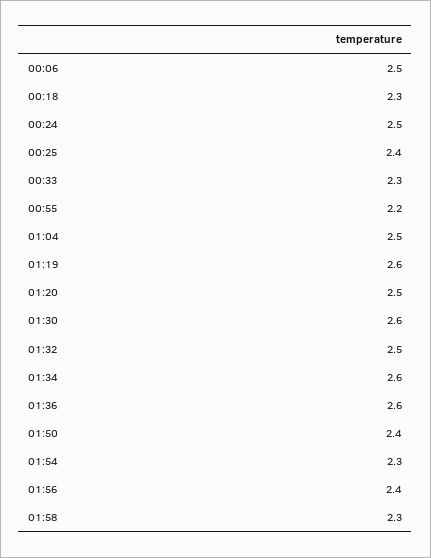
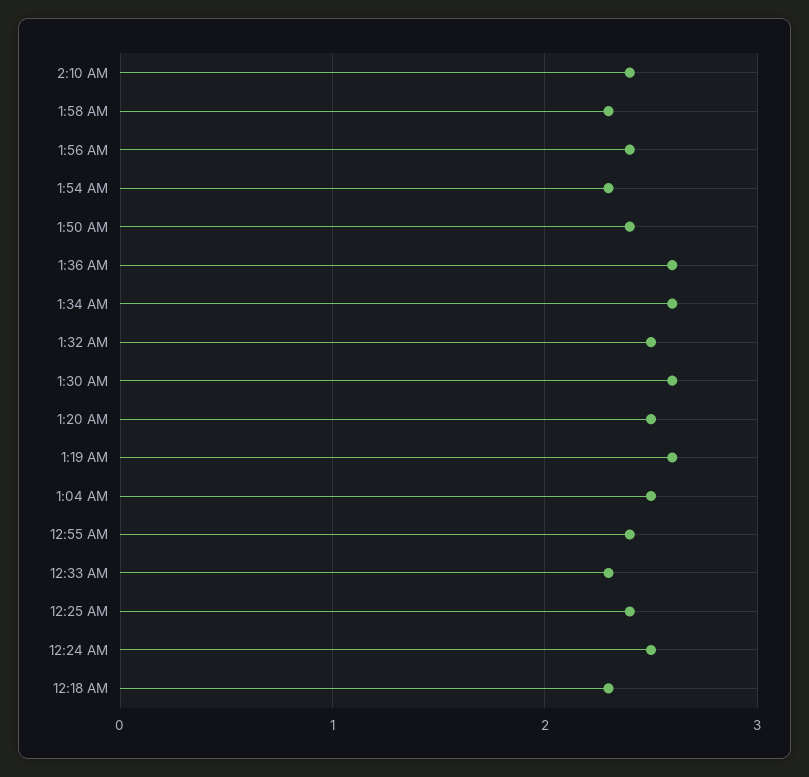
00:06: 2.5 -> none
00:55: 2.2 -> 2.4
2:10 AM: none -> 2.4

